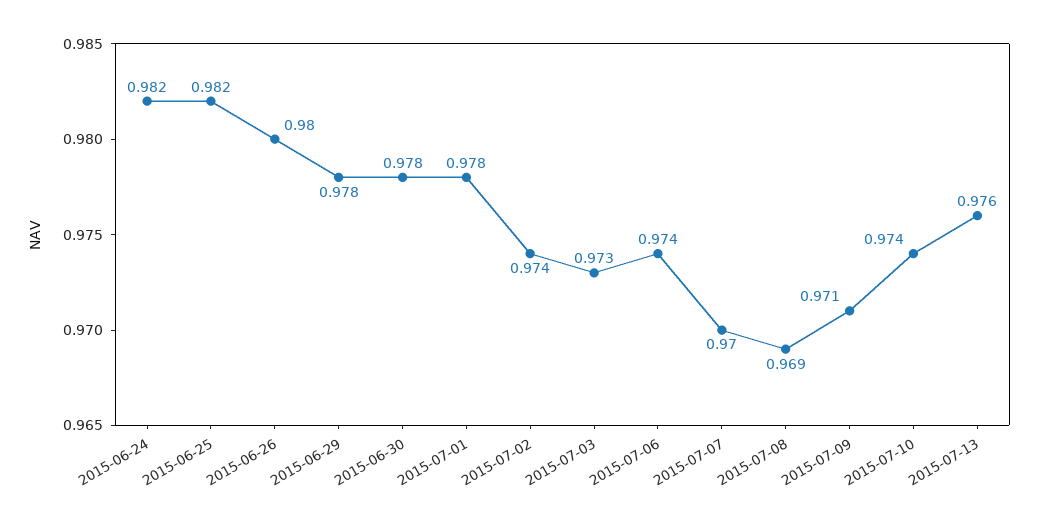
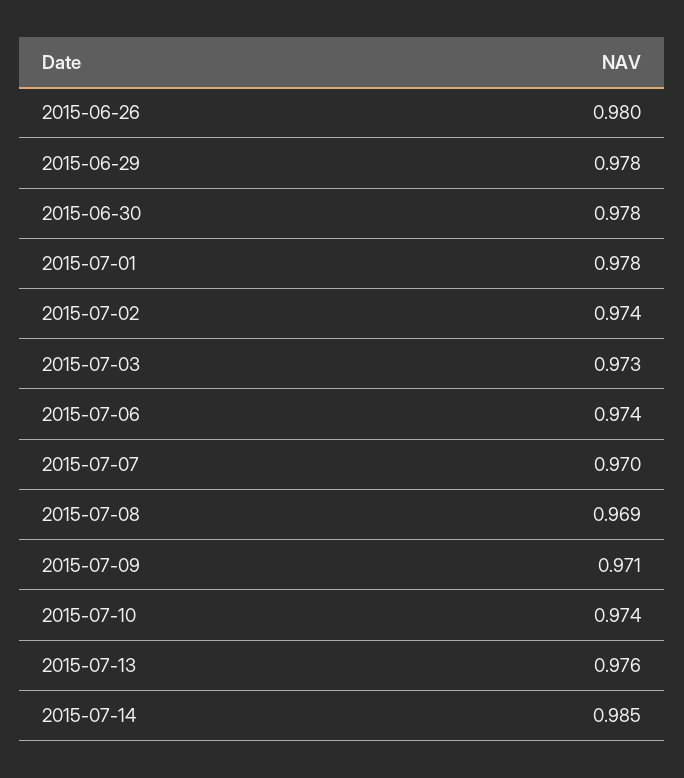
2015-06-24: 0.982 -> none
2015-06-25: 0.982 -> none
2015-07-14: none -> 0.985

